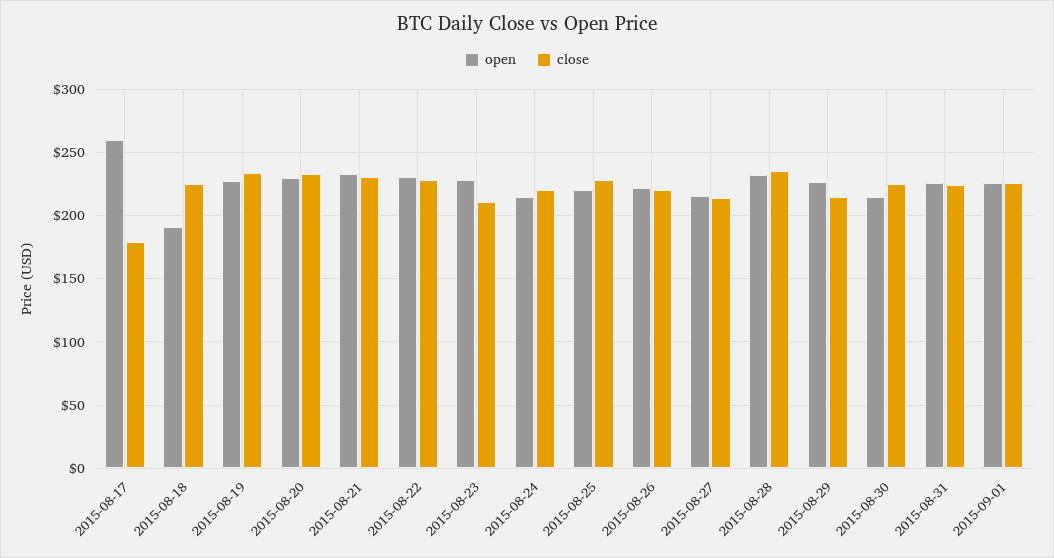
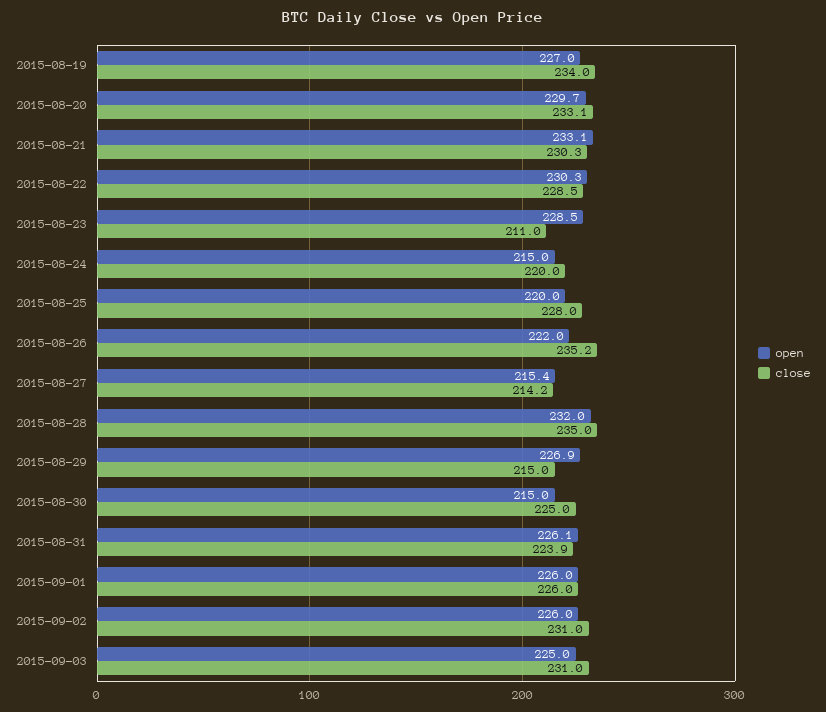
open, 2015-08-17: 260 -> none
close, 2015-08-17: 180 -> none
open, 2015-08-18: 190 -> none
close, 2015-08-18: 225 -> none
close, 2015-08-26: 220 -> 235.2
open, 2015-09-02: none -> 226
close, 2015-09-02: none -> 231
open, 2015-09-03: none -> 225
close, 2015-09-03: none -> 231

